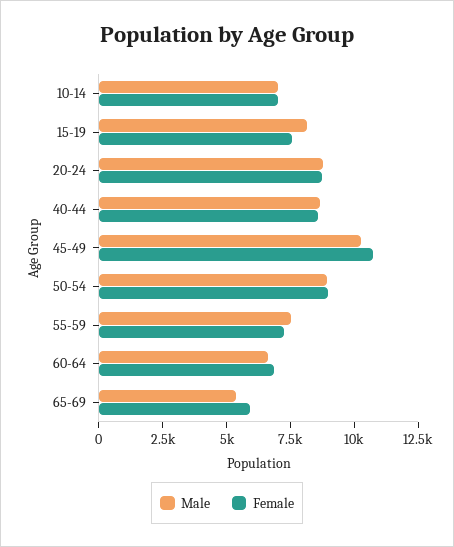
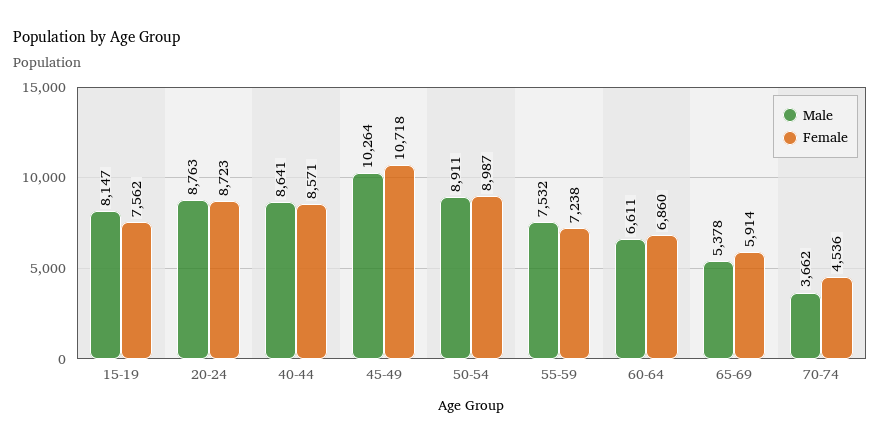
Male, 10-14: 7000 -> none
Female, 10-14: 7000 -> none
Male, 70-74: none -> 3662
Female, 70-74: none -> 4536

